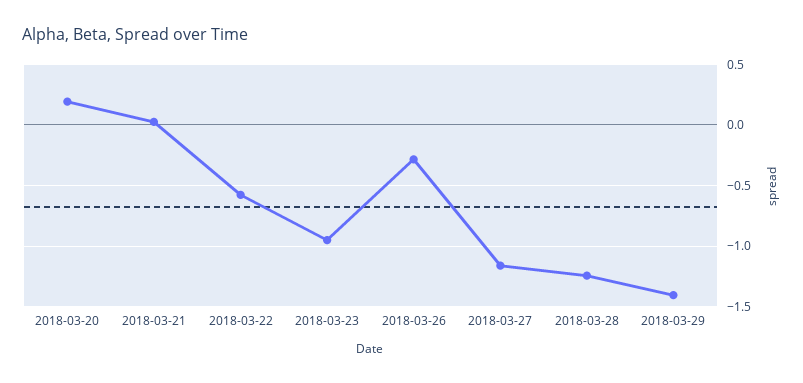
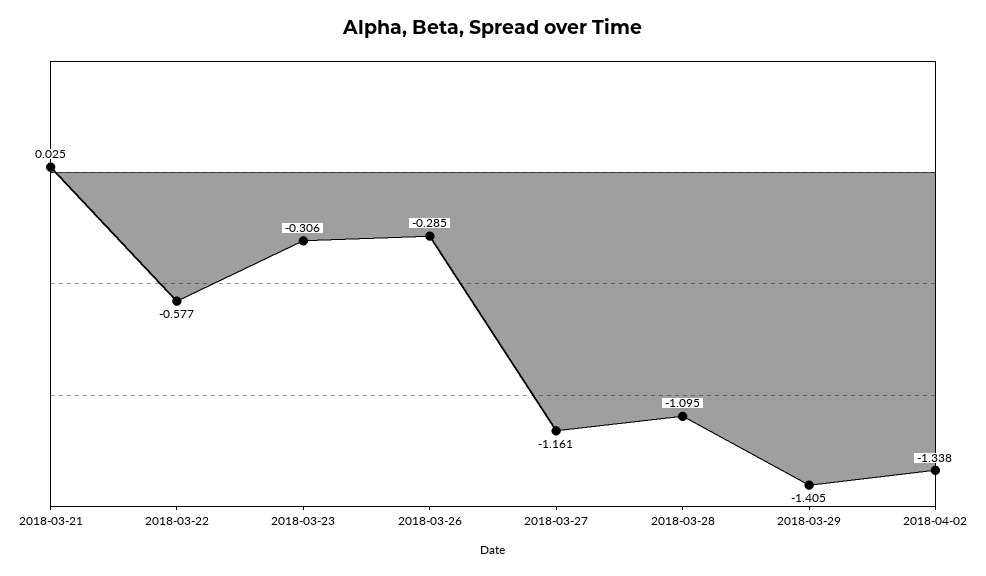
2018-03-20: 0.2 -> none
2018-03-23: -0.95 -> -0.306
2018-03-28: -1.25 -> -1.095
2018-04-02: none -> -1.338

